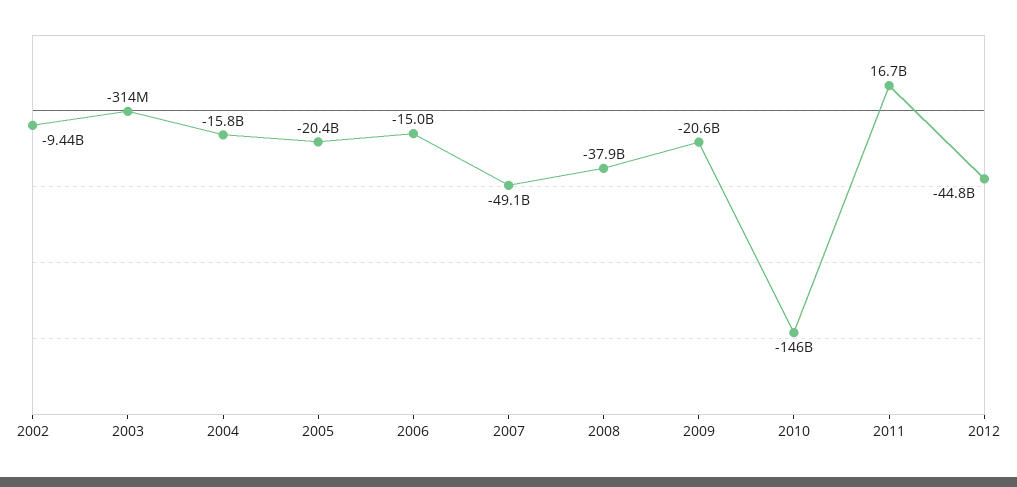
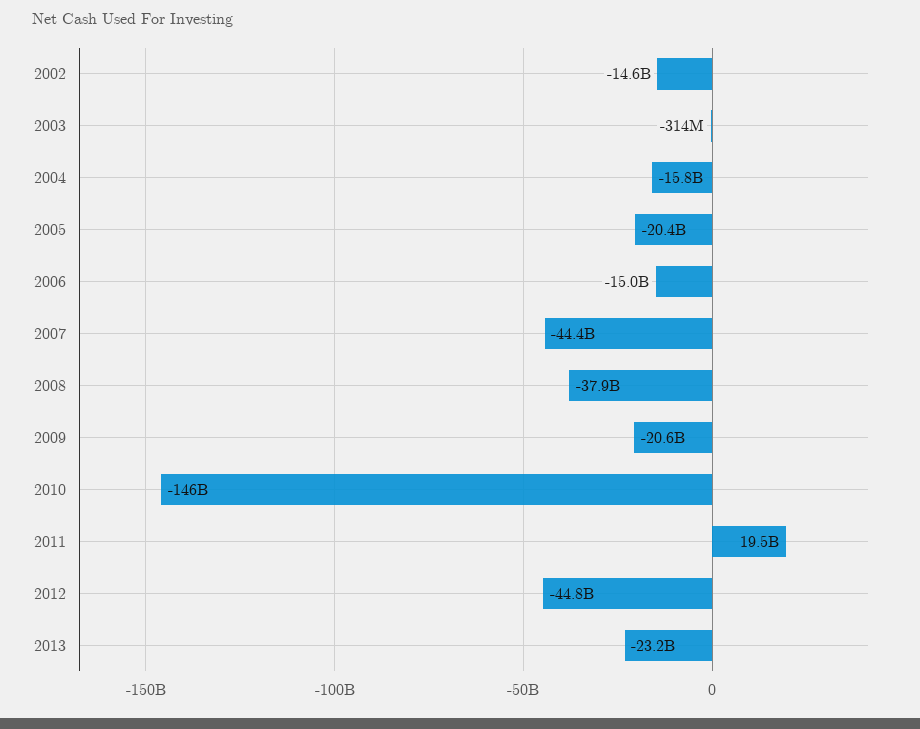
2002: -9440000000 -> -14600000000
2007: -49100000000 -> -44400000000
2011: 16700000000 -> 19500000000
2013: none -> -23200000000

